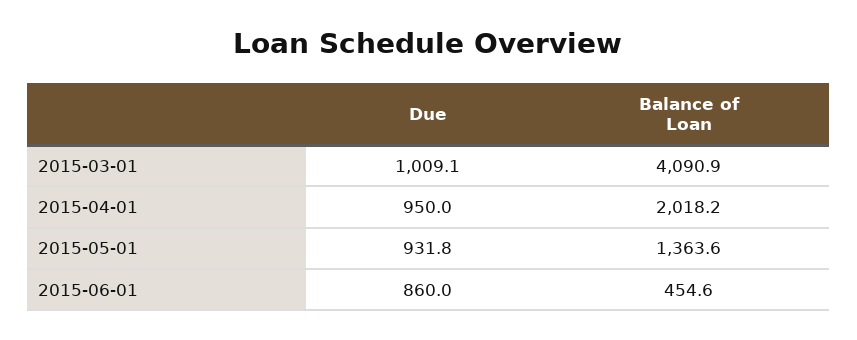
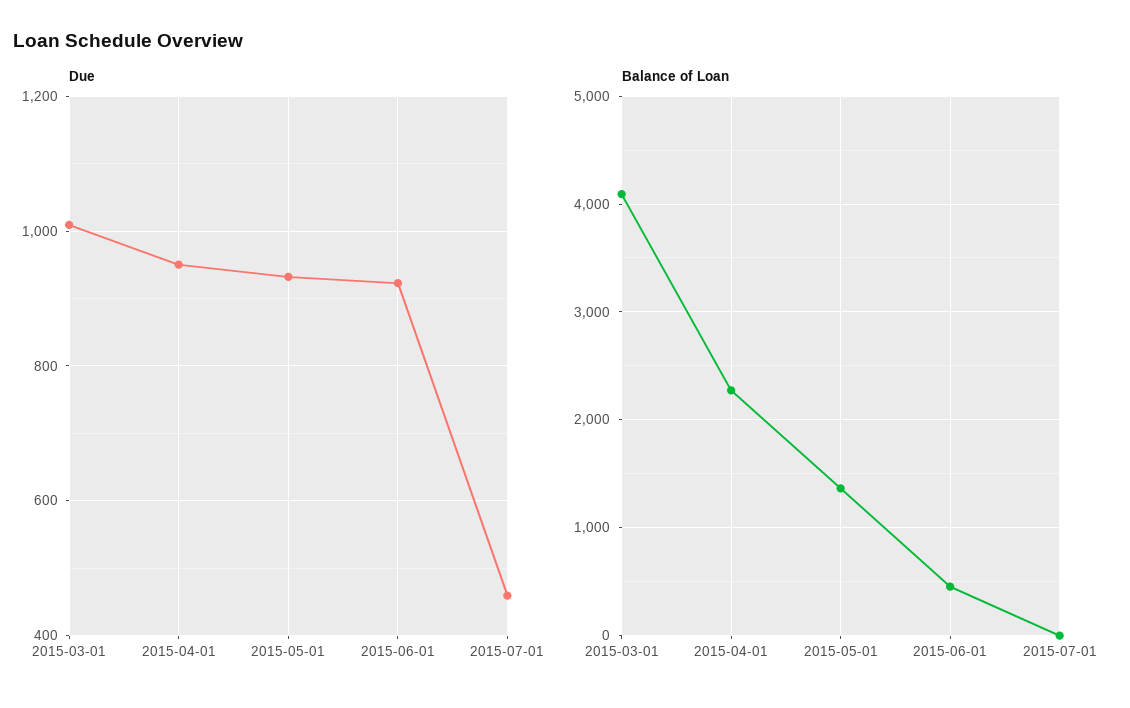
Balance of Loan, 2015-04-01: 2018.2 -> 2300
Due, 2015-06-01: 860 -> 920
Due, 2015-07-01: none -> 460
Balance of Loan, 2015-07-01: none -> 0

